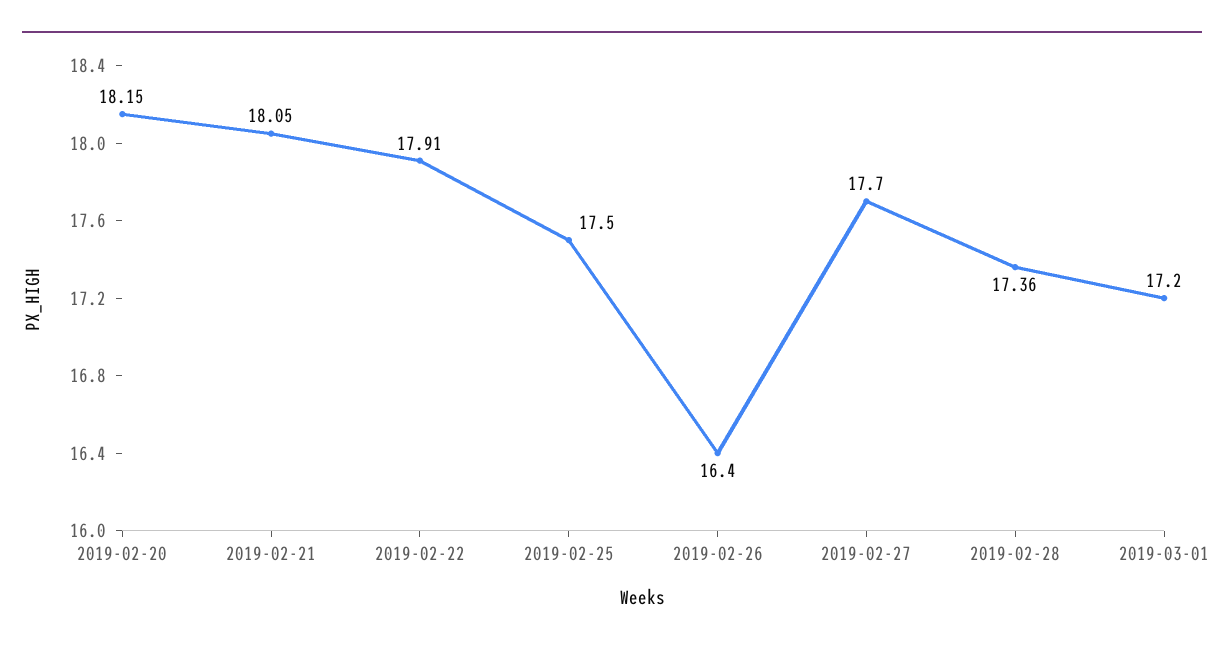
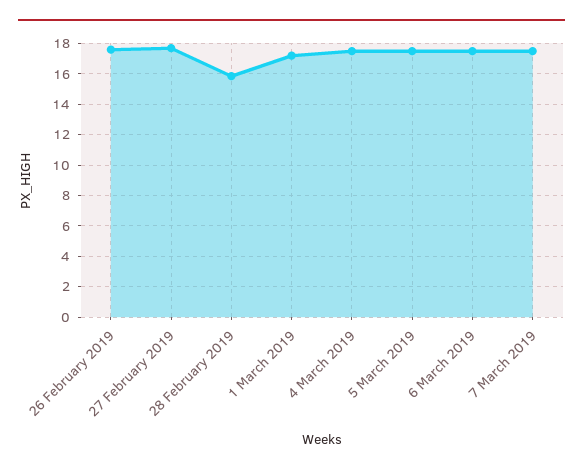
2019-02-20: 18.15 -> none
2019-02-21: 18.05 -> none
2019-02-22: 17.91 -> none
2019-02-25: 17.5 -> none
2019-02-26: 16.4 -> 17.5
2019-02-28: 17.36 -> 16
4 March 2019: none -> 17.5
5 March 2019: none -> 17.5
6 March 2019: none -> 17.5
7 March 2019: none -> 17.5

